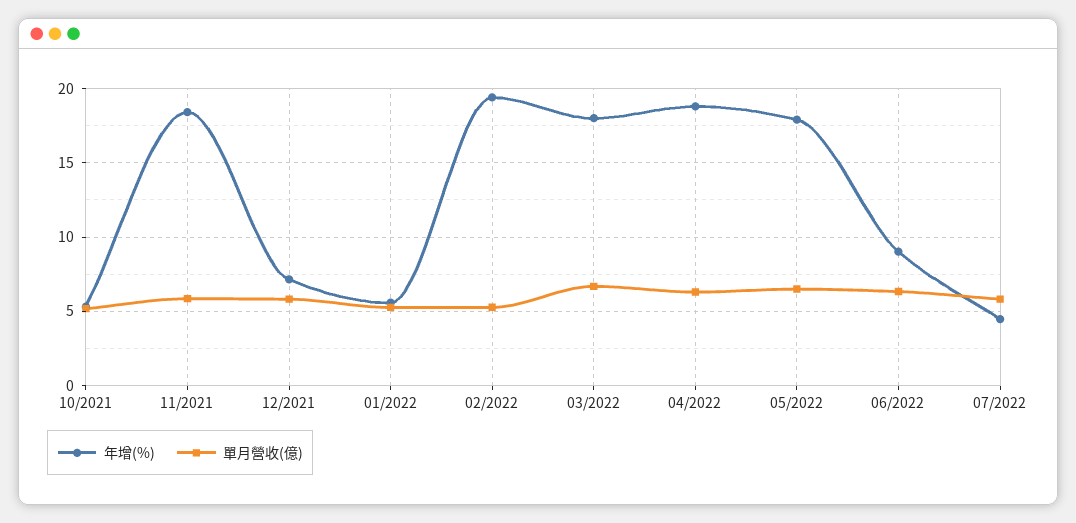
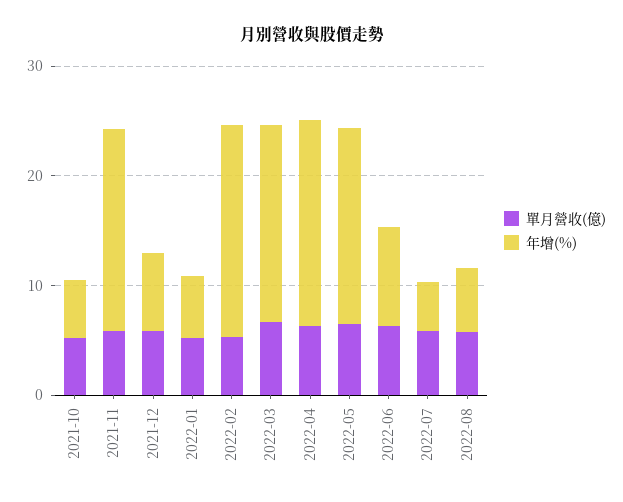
單月營收(億), 2022-08: none -> 6
年增(%), 2022-08: none -> 6

